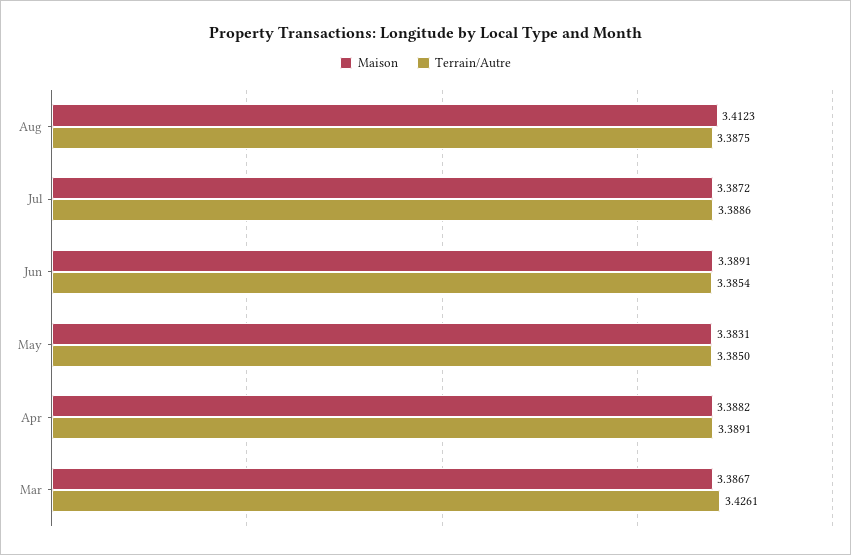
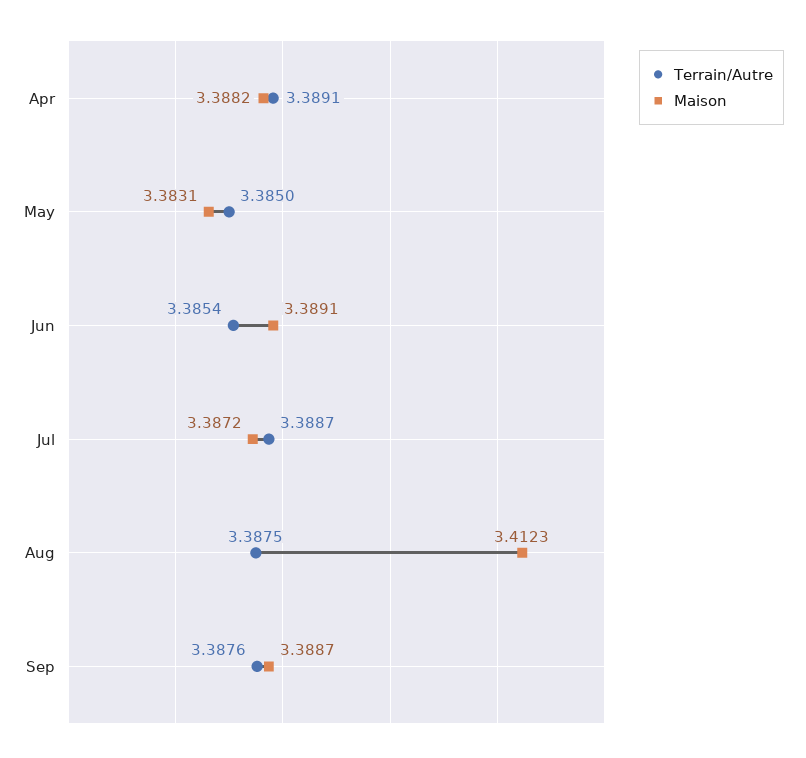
Terrain/Autre, Jul: 3.3886 -> 3.3887
Maison, Mar: 3.3867 -> none
Terrain/Autre, Mar: 3.4261 -> none
Terrain/Autre, Sep: none -> 3.3876
Maison, Sep: none -> 3.3887

